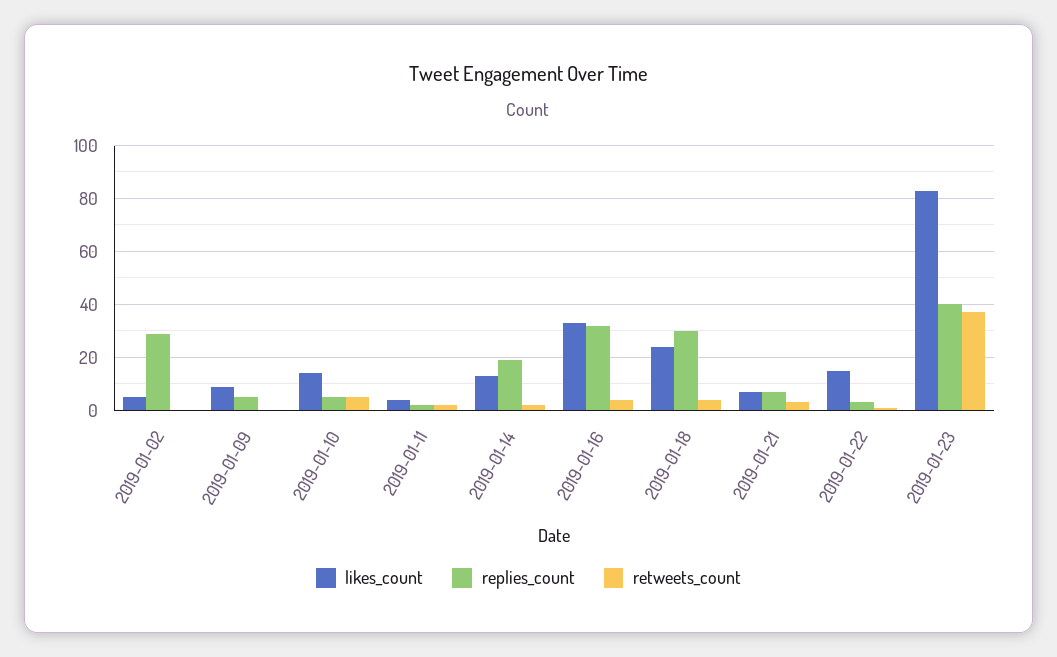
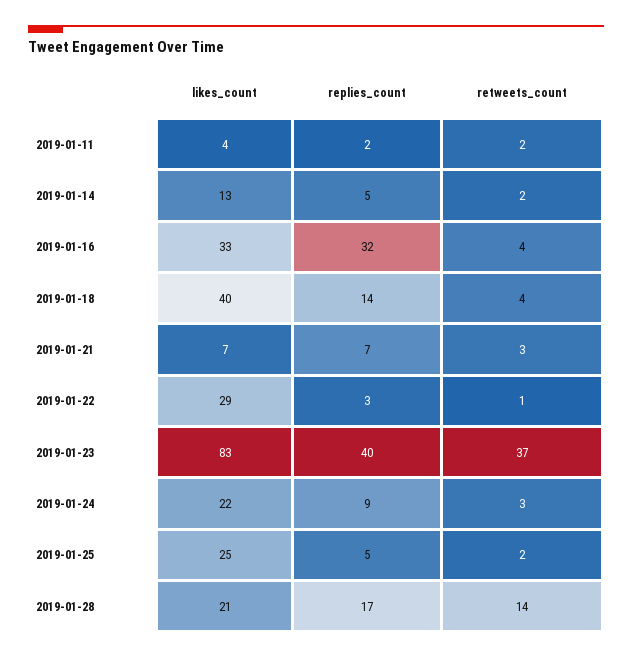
likes_count, 2019-01-02: 5 -> none
replies_count, 2019-01-02: 30 -> none
retweets_count, 2019-01-02: 0 -> none
likes_count, 2019-01-09: 10 -> none
replies_count, 2019-01-09: 5 -> none
retweets_count, 2019-01-09: 0 -> none
likes_count, 2019-01-10: 15 -> none
replies_count, 2019-01-10: 5 -> none
retweets_count, 2019-01-10: 5 -> none
replies_count, 2019-01-14: 20 -> 5
likes_count, 2019-01-18: 25 -> 40
replies_count, 2019-01-18: 30 -> 14
likes_count, 2019-01-22: 15 -> 29
likes_count, 2019-01-24: none -> 22
replies_count, 2019-01-24: none -> 9
retweets_count, 2019-01-24: none -> 3
likes_count, 2019-01-25: none -> 25
replies_count, 2019-01-25: none -> 5
retweets_count, 2019-01-25: none -> 2
likes_count, 2019-01-28: none -> 21
replies_count, 2019-01-28: none -> 17
retweets_count, 2019-01-28: none -> 14

